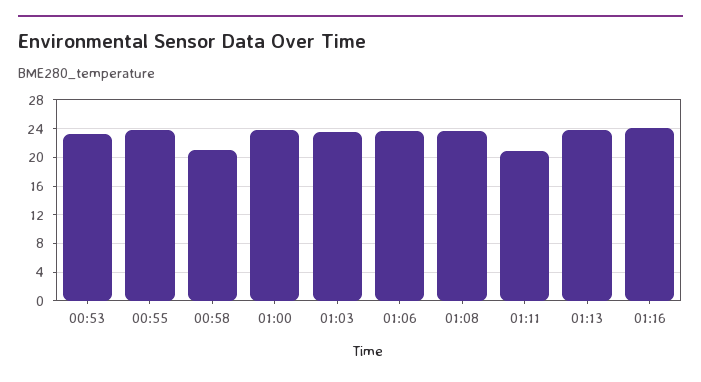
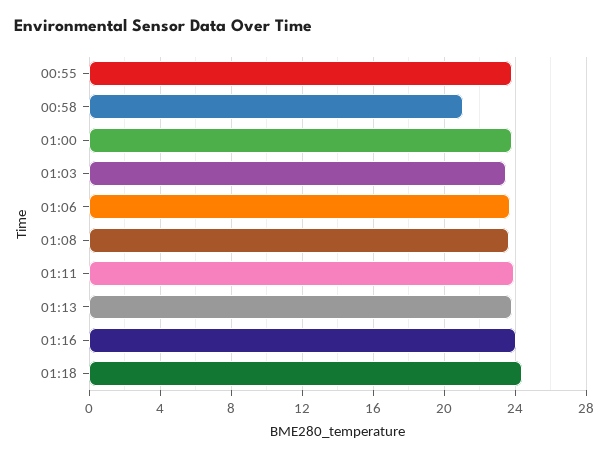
00:53: 23 -> none
01:11: 21 -> 24
01:18: none -> 24.5

